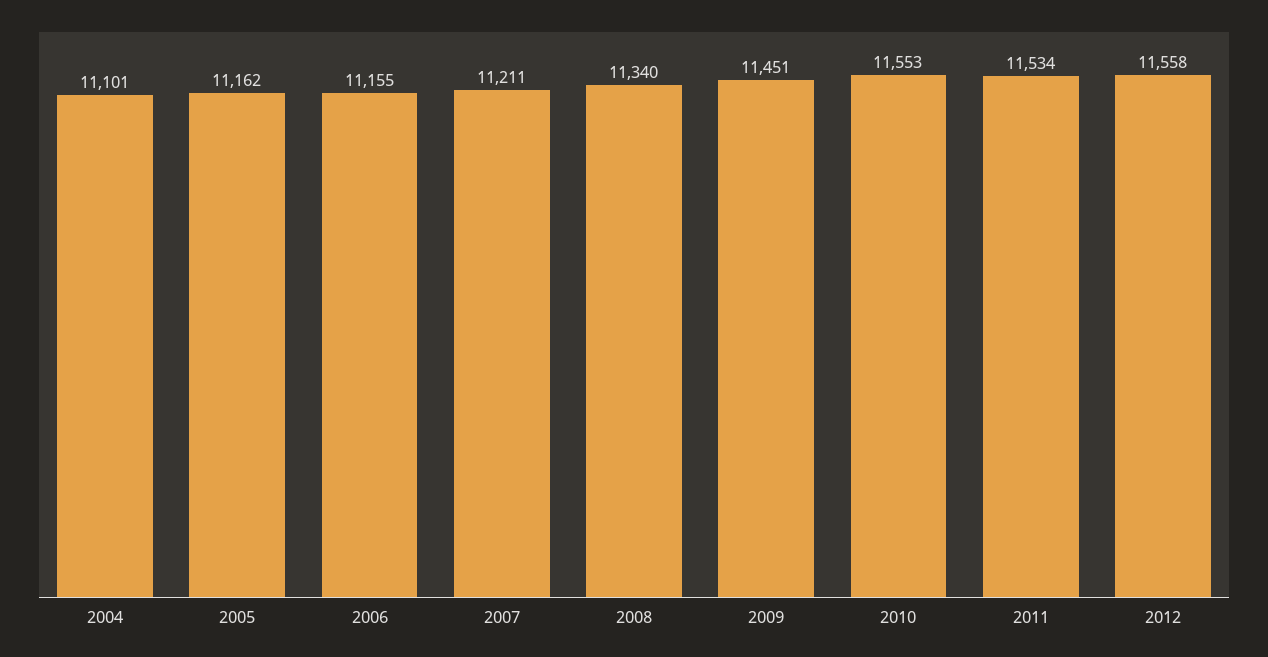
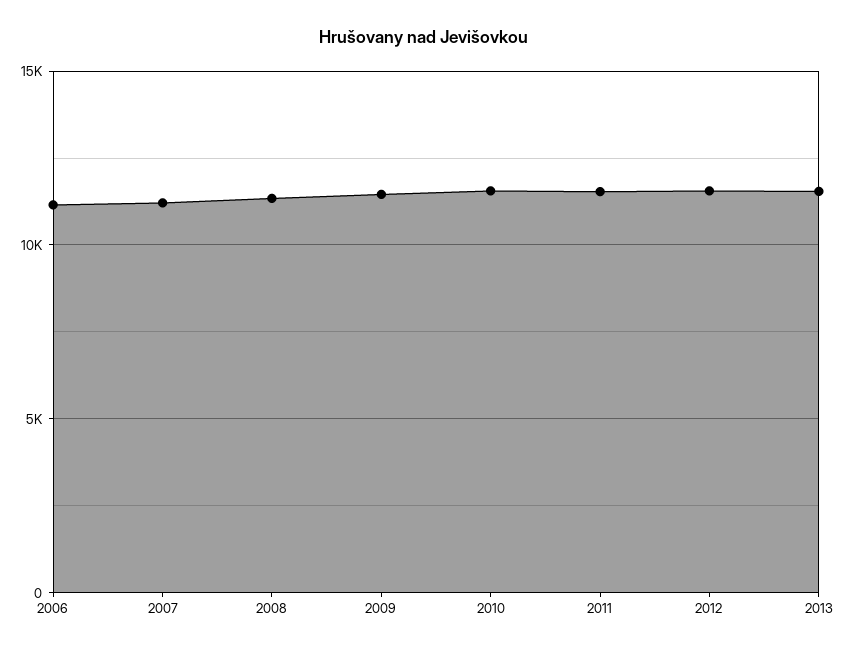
2004: 11101 -> none
2005: 11162 -> none
2013: none -> 11500

